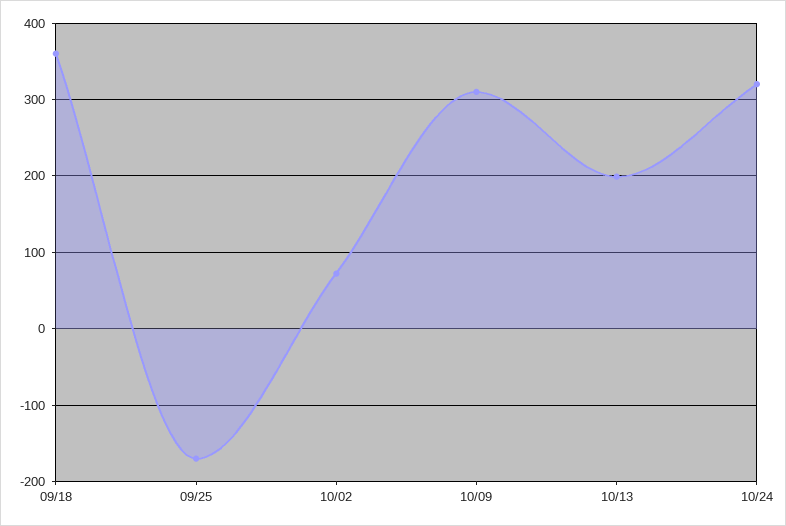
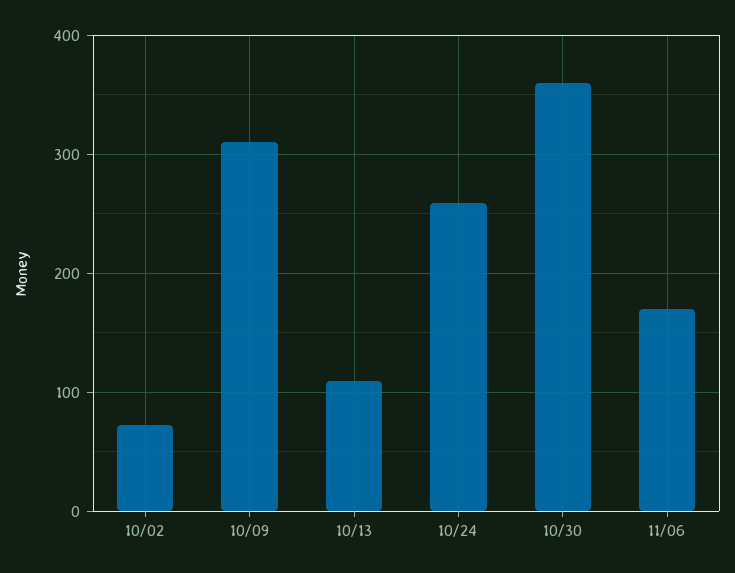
09/18: 360 -> none
09/25: -170 -> none
10/13: 200 -> 110
10/24: 320 -> 260
10/30: none -> 360
11/06: none -> 170

